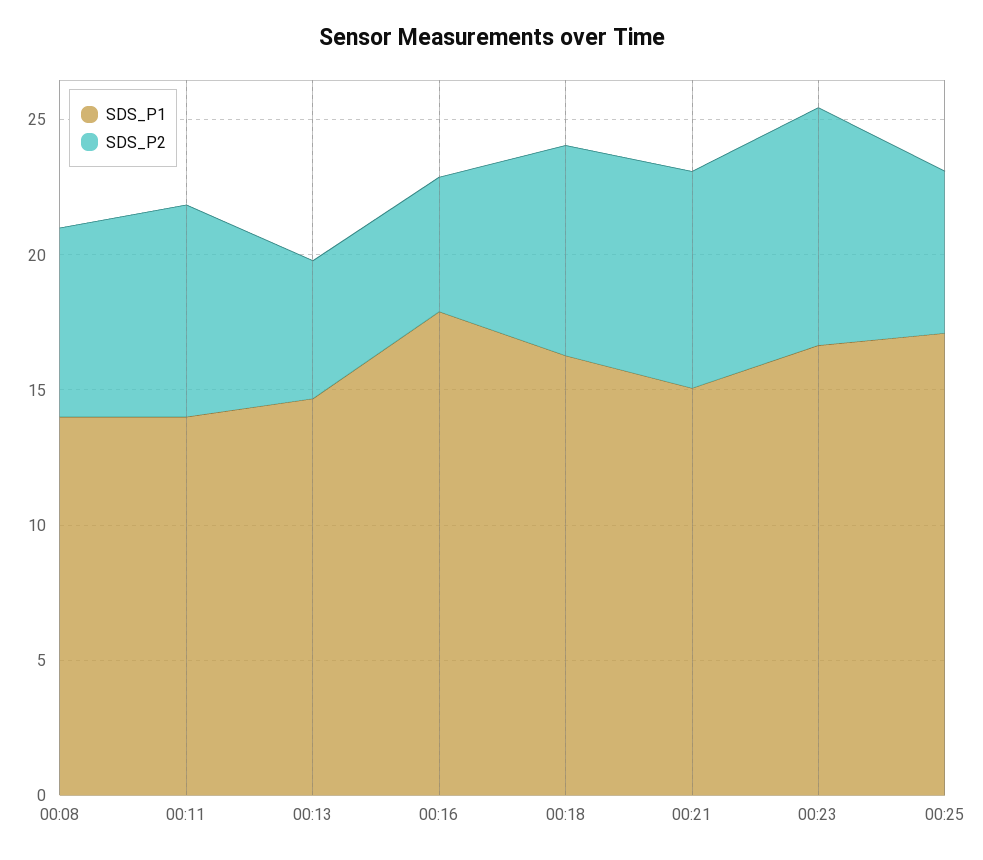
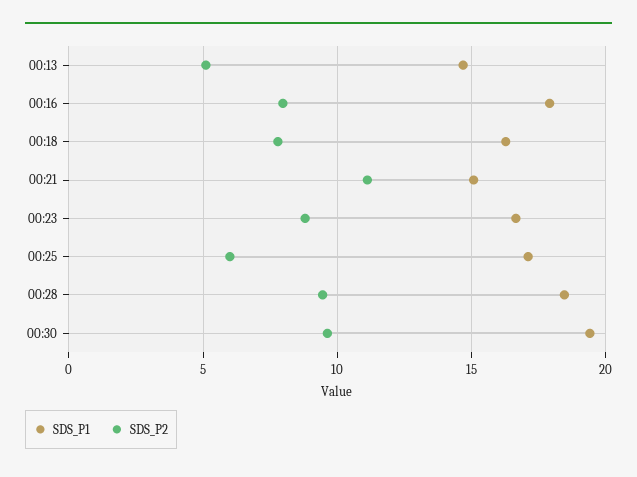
SDS_P1, 00:08: 14 -> none
SDS_P2, 00:08: 7 -> none
SDS_P1, 00:11: 14 -> none
SDS_P2, 00:11: 8 -> none
SDS_P2, 00:16: 5 -> 8
SDS_P2, 00:21: 8 -> 11
SDS_P1, 00:28: none -> 18.5
SDS_P2, 00:28: none -> 9.5
SDS_P1, 00:30: none -> 19.5
SDS_P2, 00:30: none -> 9.5

